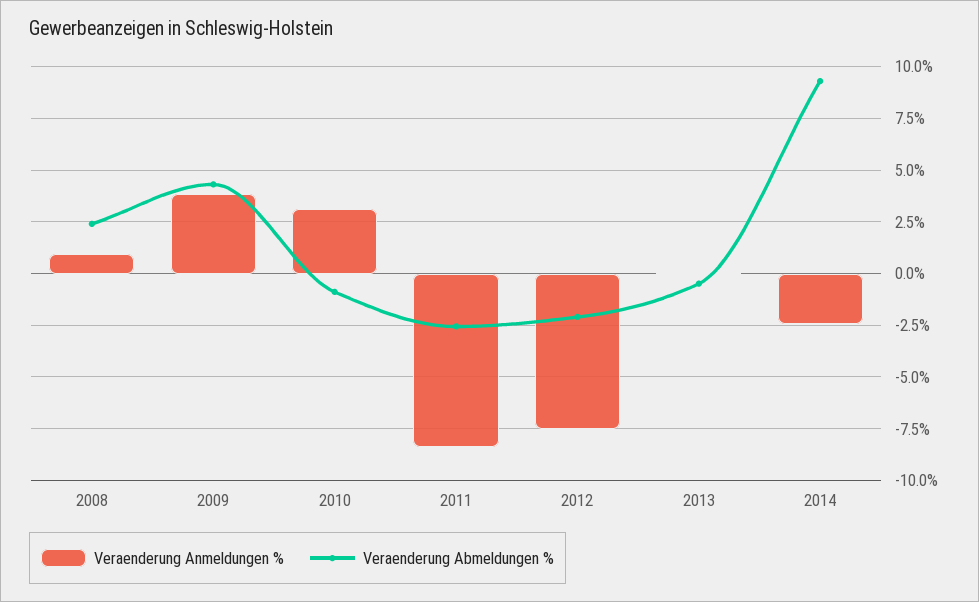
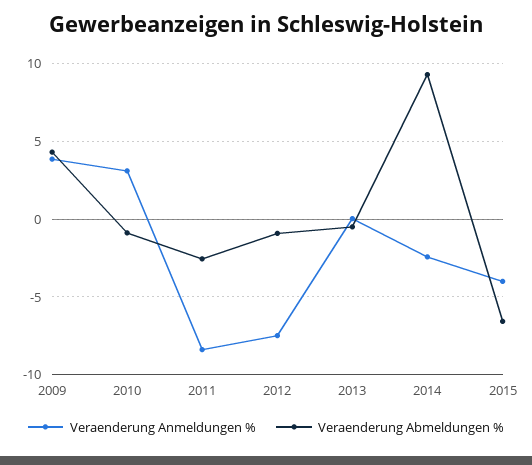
Veraenderung Anmeldungen %, 2008: 1 -> none
Veraenderung Abmeldungen %, 2008: 2.5 -> none
Veraenderung Abmeldungen %, 2012: -2 -> -1
Veraenderung Anmeldungen %, 2015: none -> -4
Veraenderung Abmeldungen %, 2015: none -> -6.5

